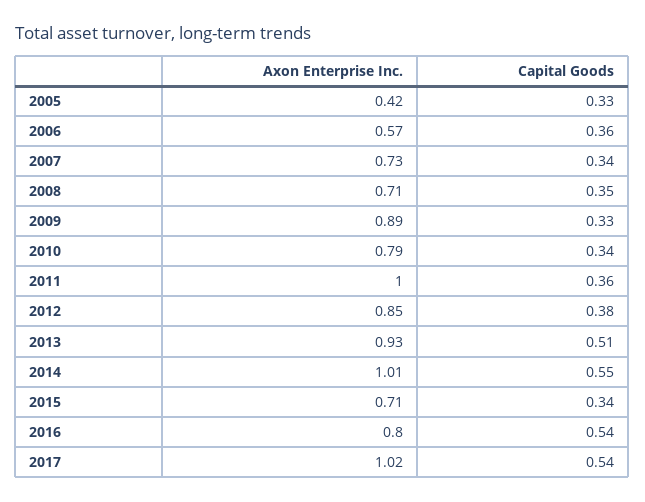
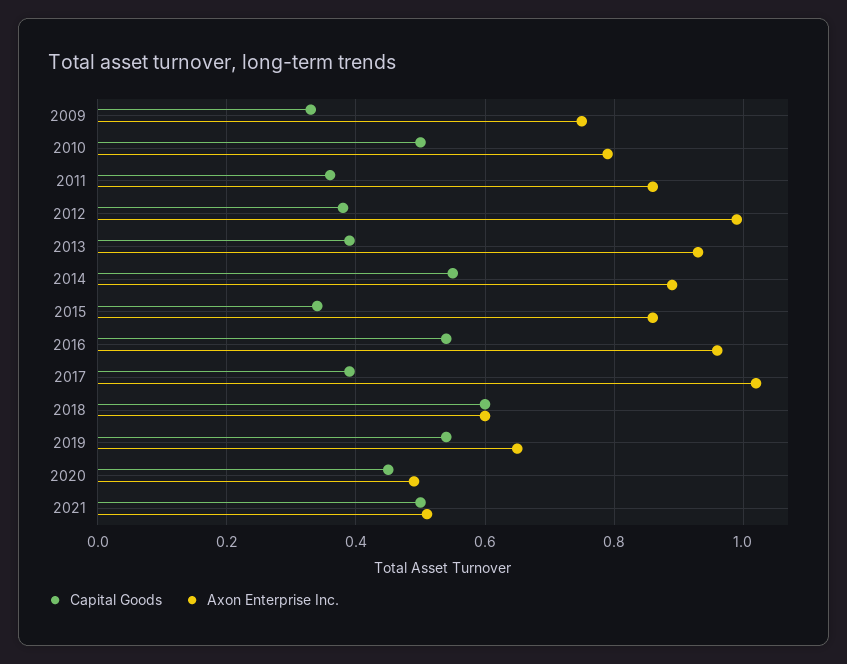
Axon Enterprise Inc., 2005: 0.42 -> none
Capital Goods, 2005: 0.33 -> none
Axon Enterprise Inc., 2006: 0.57 -> none
Capital Goods, 2006: 0.36 -> none
Axon Enterprise Inc., 2007: 0.73 -> none
Capital Goods, 2007: 0.34 -> none
Axon Enterprise Inc., 2008: 0.71 -> none
Capital Goods, 2008: 0.35 -> none
Axon Enterprise Inc., 2009: 0.89 -> 0.75
Capital Goods, 2010: 0.34 -> 0.5
Axon Enterprise Inc., 2011: 1 -> 0.85
Axon Enterprise Inc., 2012: 0.85 -> 1
Capital Goods, 2013: 0.51 -> 0.4
Axon Enterprise Inc., 2014: 1.01 -> 0.9
Axon Enterprise Inc., 2015: 0.71 -> 0.85
Axon Enterprise Inc., 2016: 0.8 -> 0.95
Capital Goods, 2017: 0.54 -> 0.4
Capital Goods, 2018: none -> 0.6
Axon Enterprise Inc., 2018: none -> 0.6
Capital Goods, 2019: none -> 0.55
Axon Enterprise Inc., 2019: none -> 0.65
Capital Goods, 2020: none -> 0.45
Axon Enterprise Inc., 2020: none -> 0.5
Capital Goods, 2021: none -> 0.5
Axon Enterprise Inc., 2021: none -> 0.5

